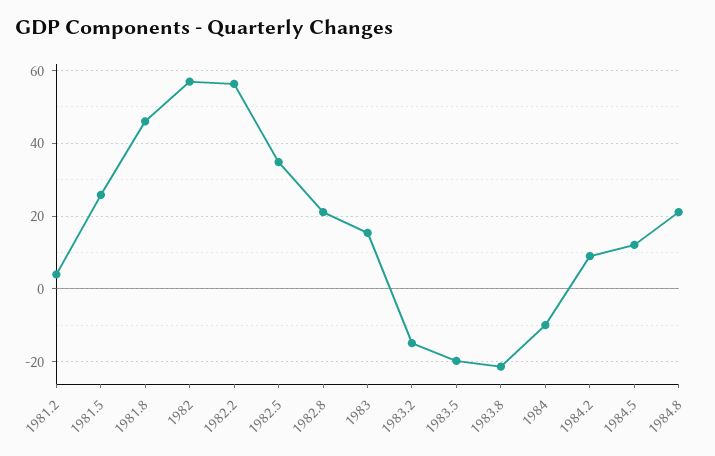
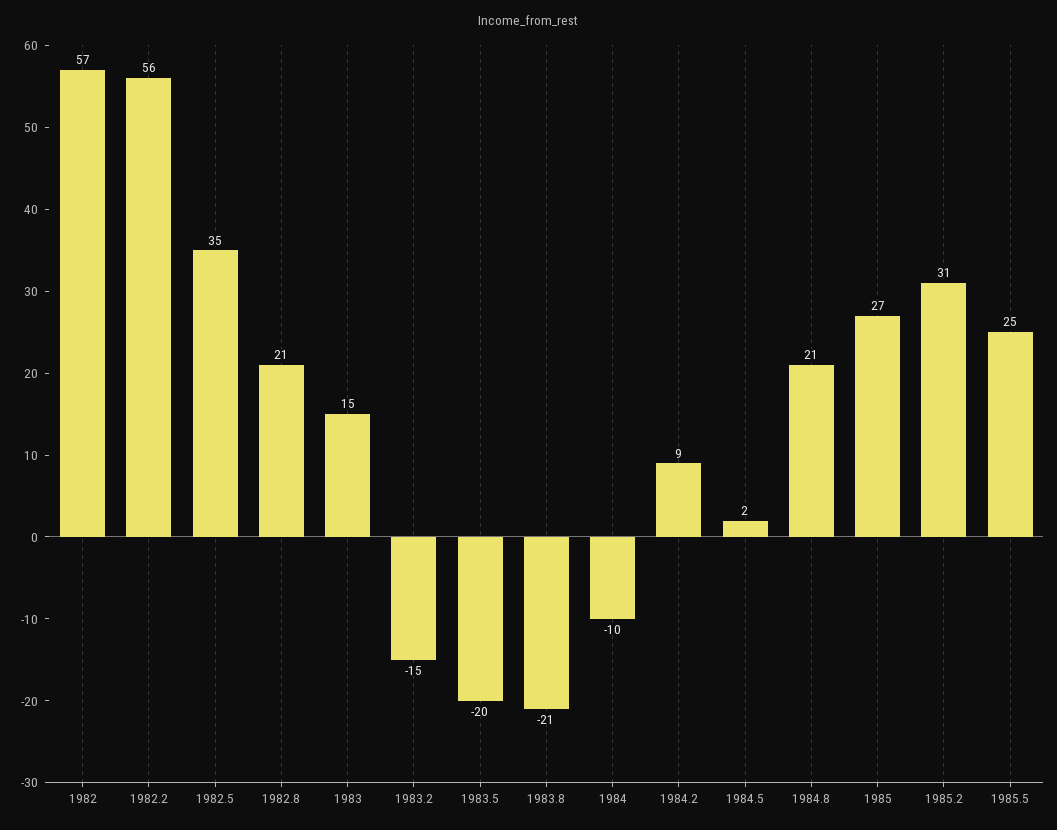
1981.2: 4 -> none
1981.5: 26 -> none
1981.8: 46 -> none
1984.5: 12 -> 2
1985: none -> 27
1985.2: none -> 31
1985.5: none -> 25

